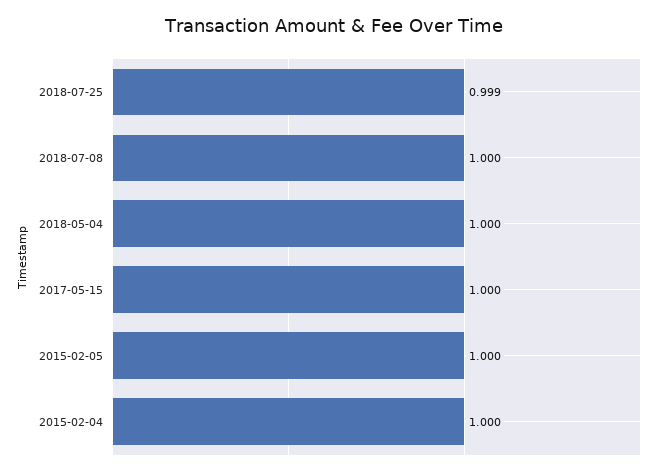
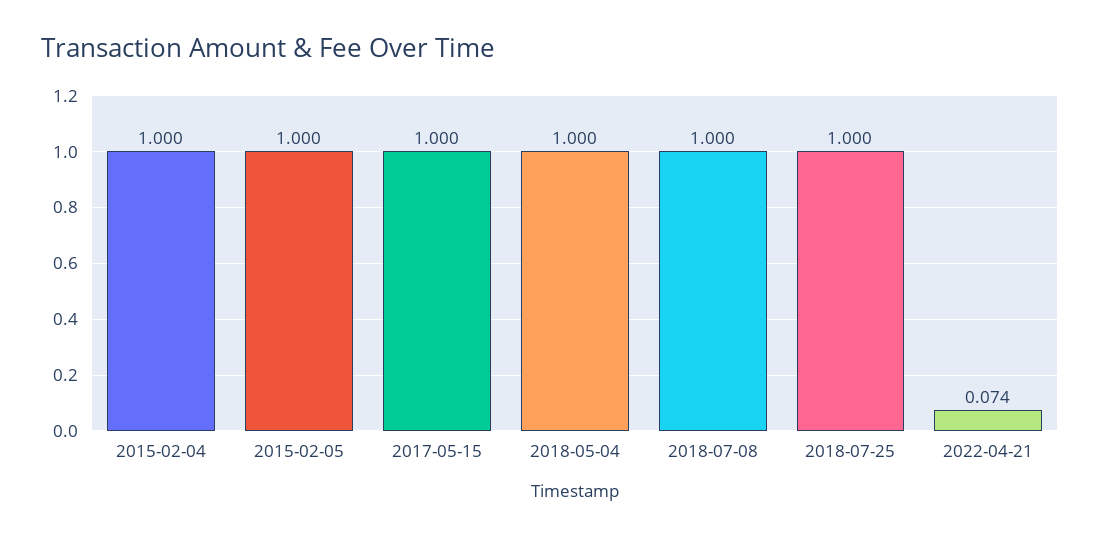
2018-07-25: 0.999 -> 1
2022-04-21: none -> 0.074

